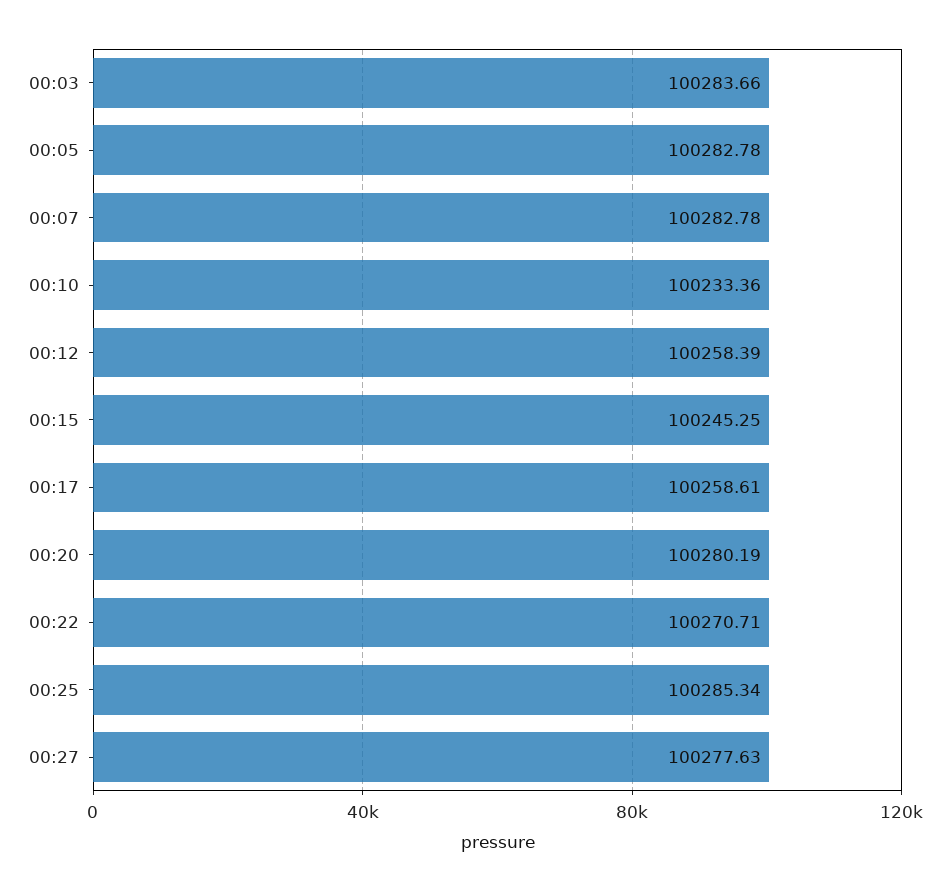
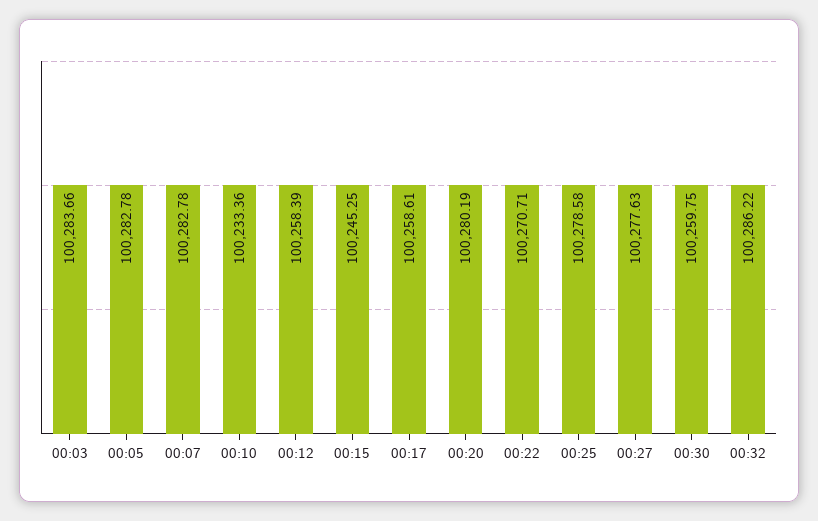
00:25: 100285.34 -> 100278.58
00:30: none -> 100259.75
00:32: none -> 100286.22

